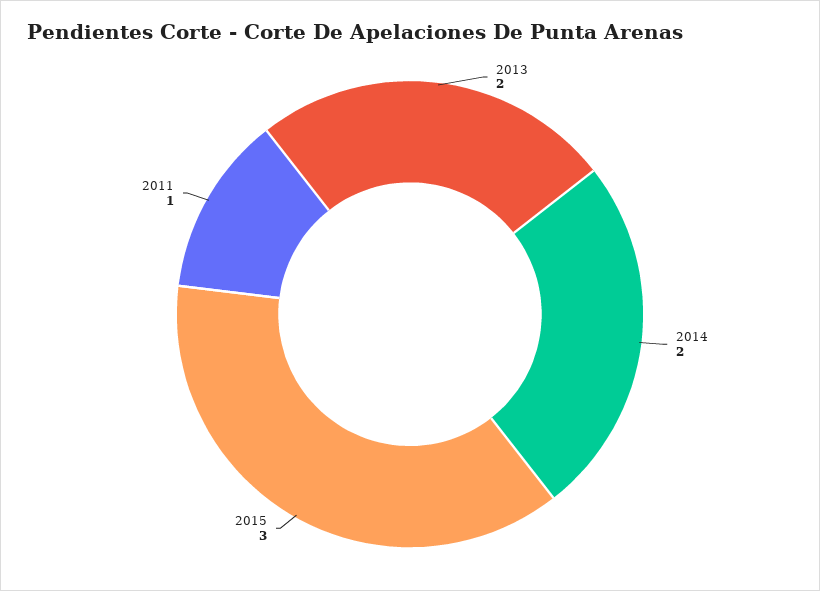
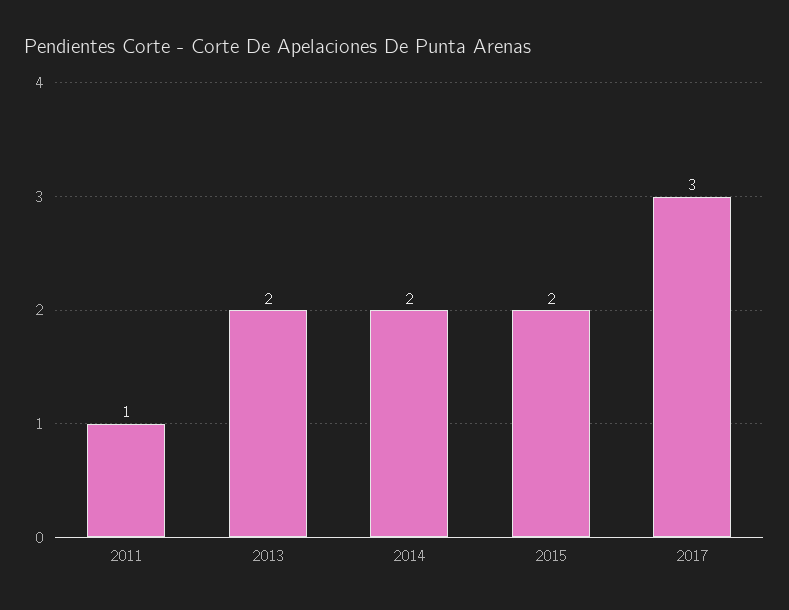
2015: 3 -> 2
2017: none -> 3

